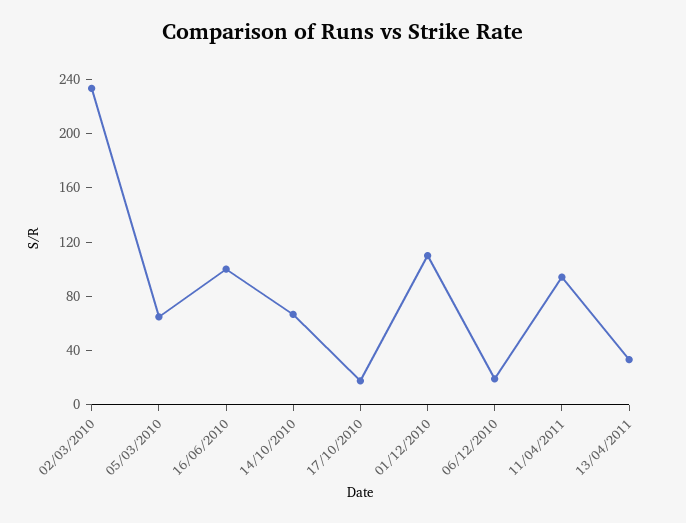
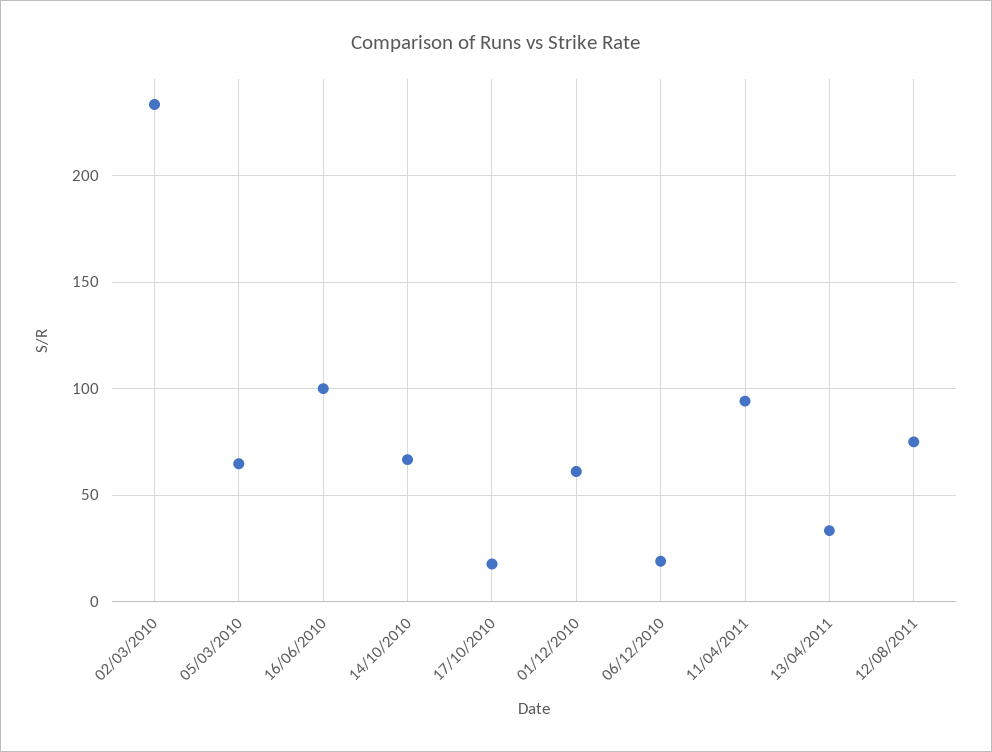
01/12/2010: 110 -> 60
12/08/2011: none -> 75

